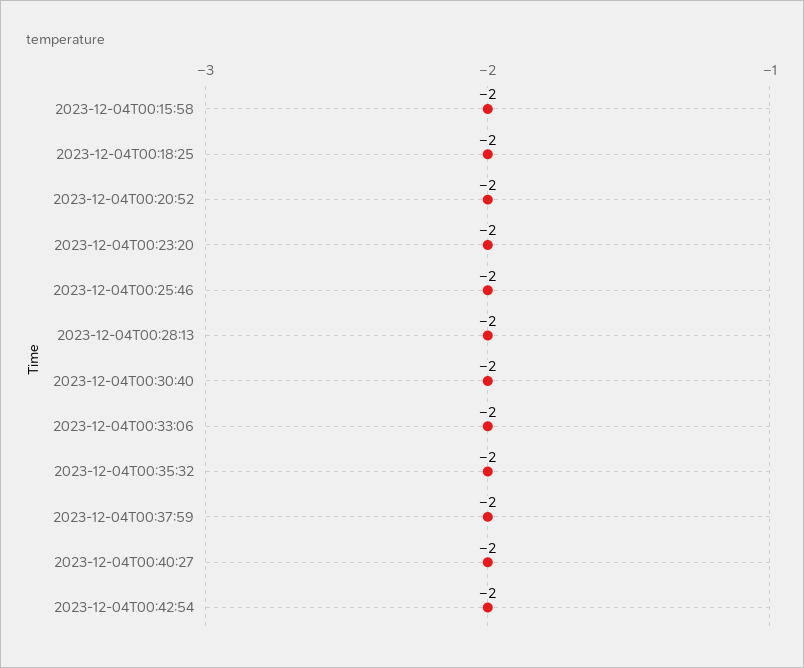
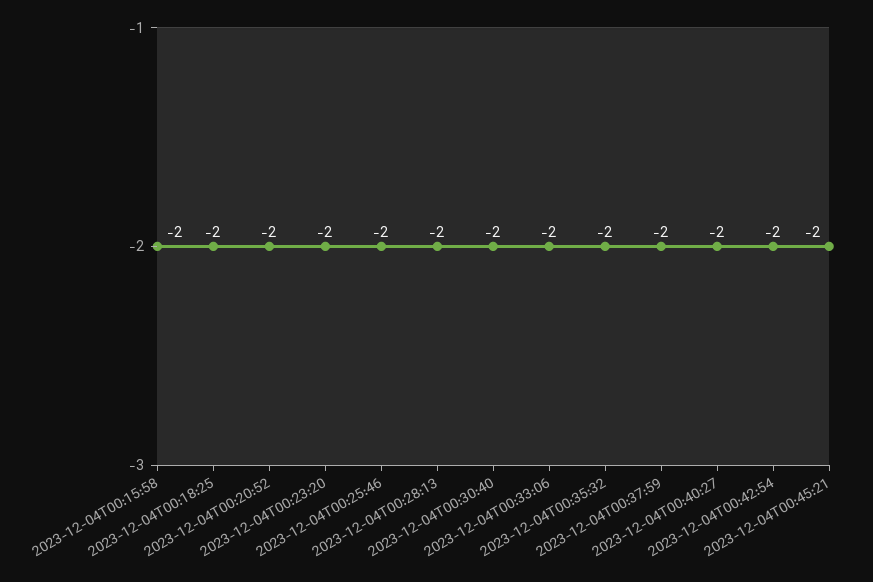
2023-12-04T00:45:21: none -> -2

